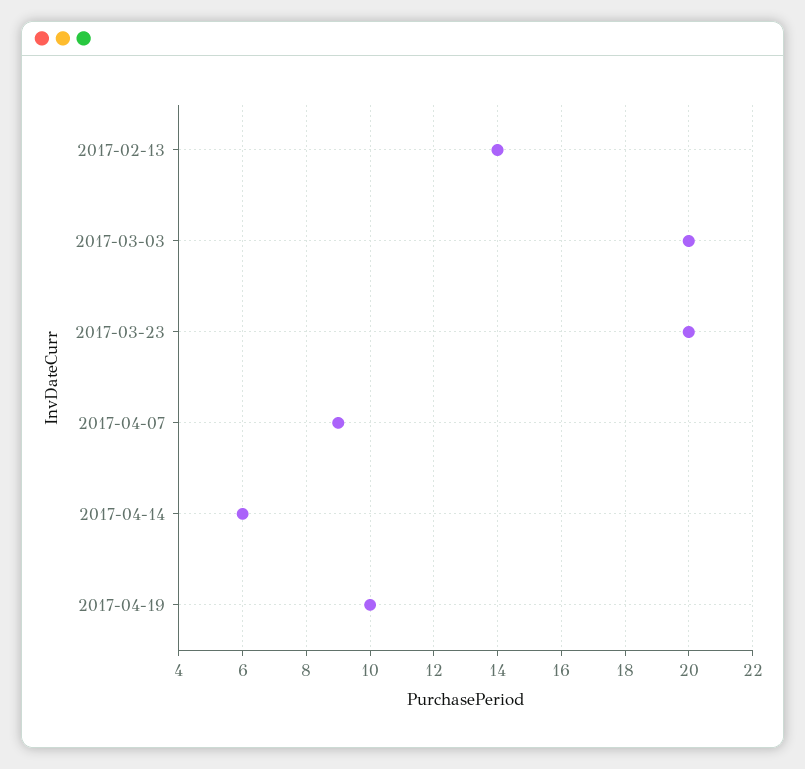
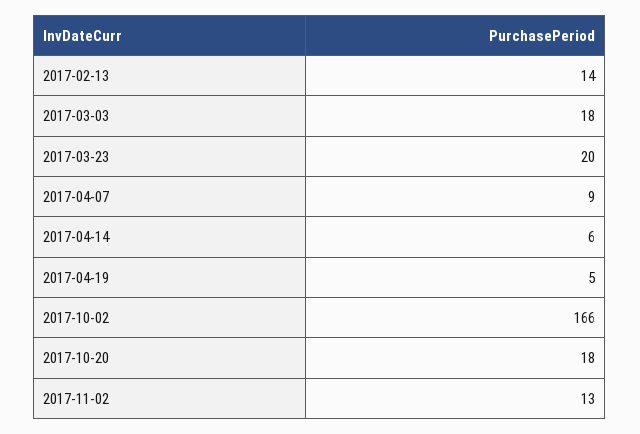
2017-03-03: 20 -> 18
2017-04-19: 10 -> 5
2017-10-02: none -> 166
2017-10-20: none -> 18
2017-11-02: none -> 13

